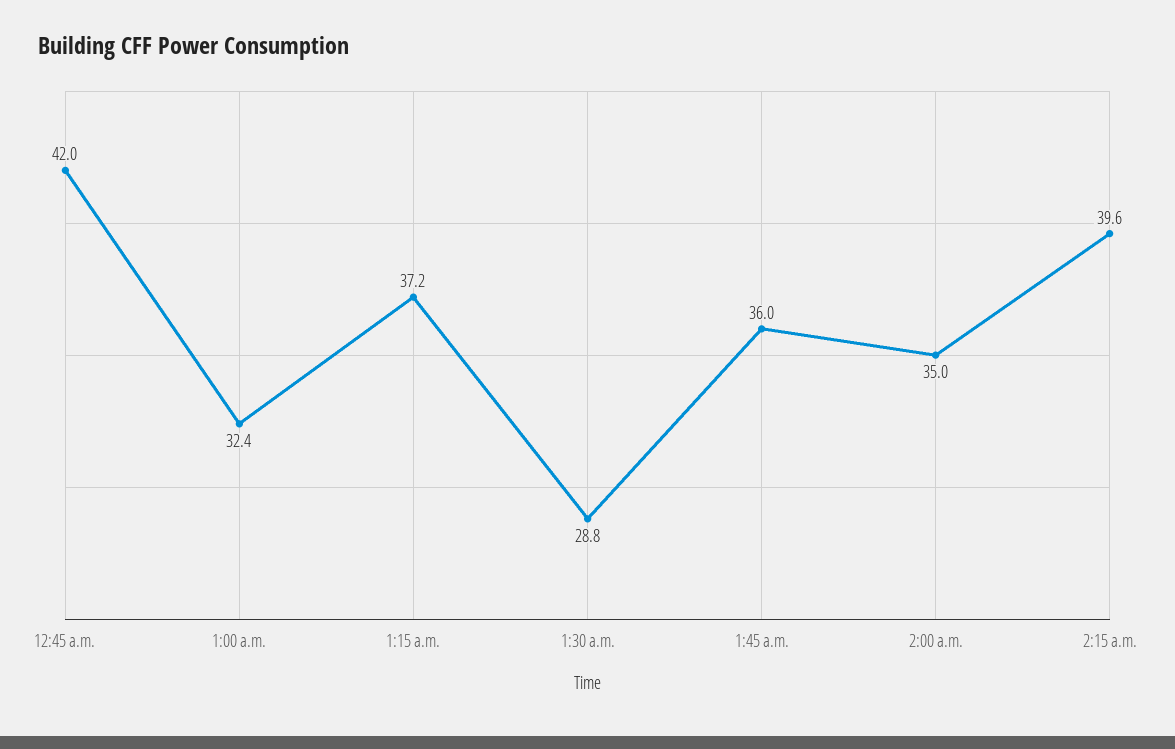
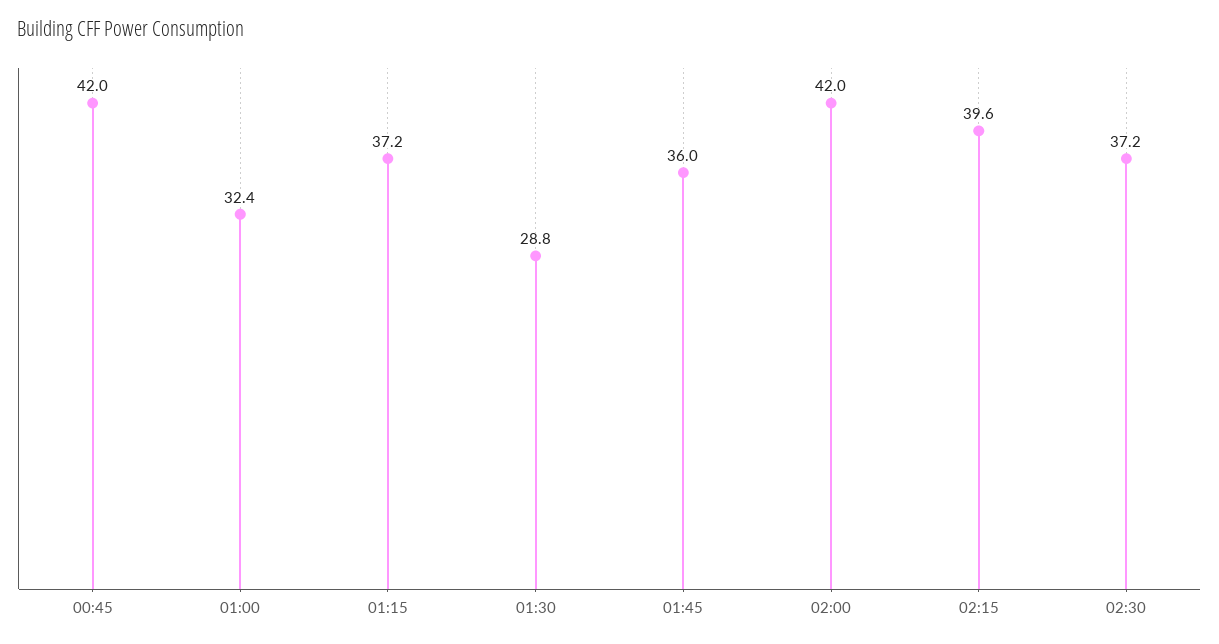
2:00 a.m.: 35 -> 42
02:30: none -> 37.2

